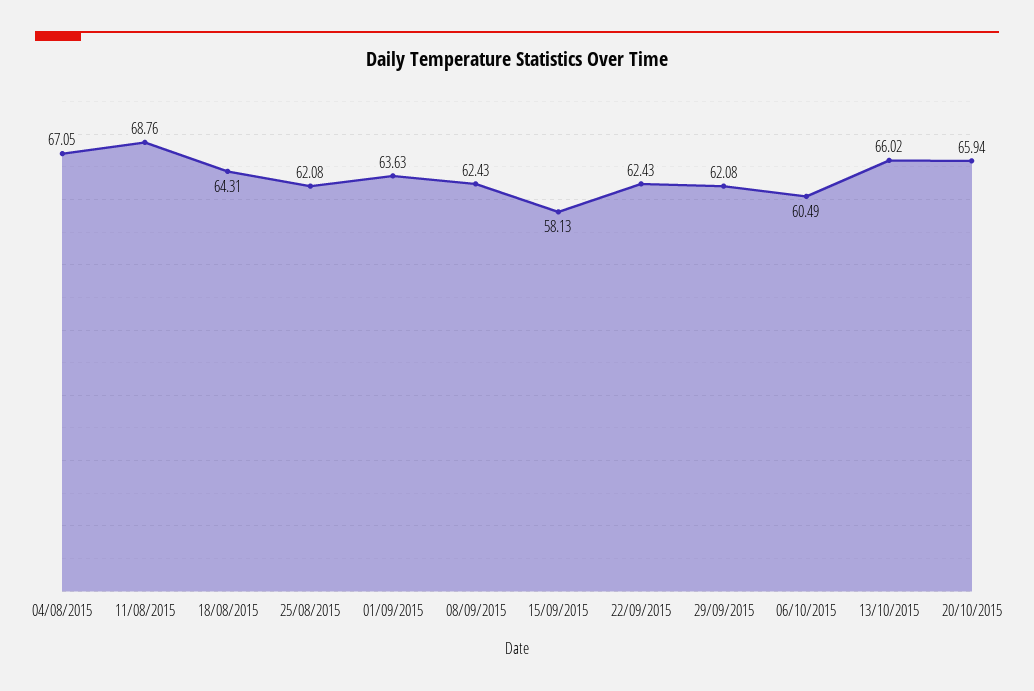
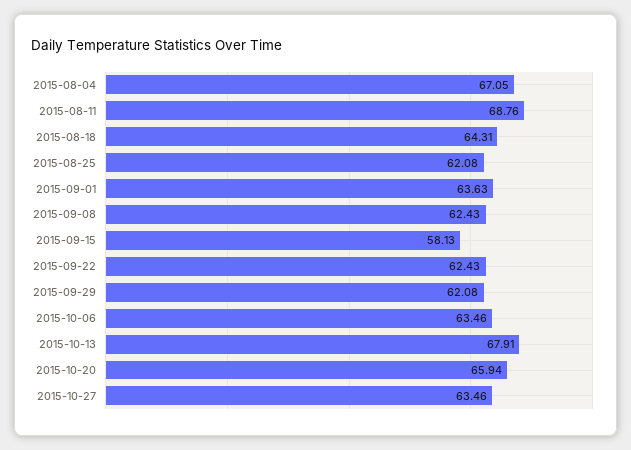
06/10/2015: 60.49 -> 63.46
13/10/2015: 66.02 -> 67.91
2015-10-27: none -> 63.46

